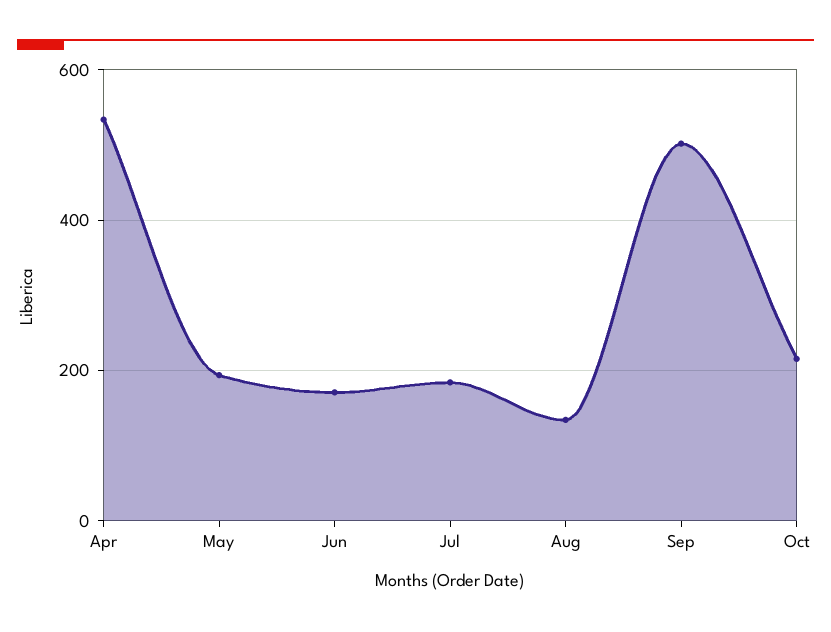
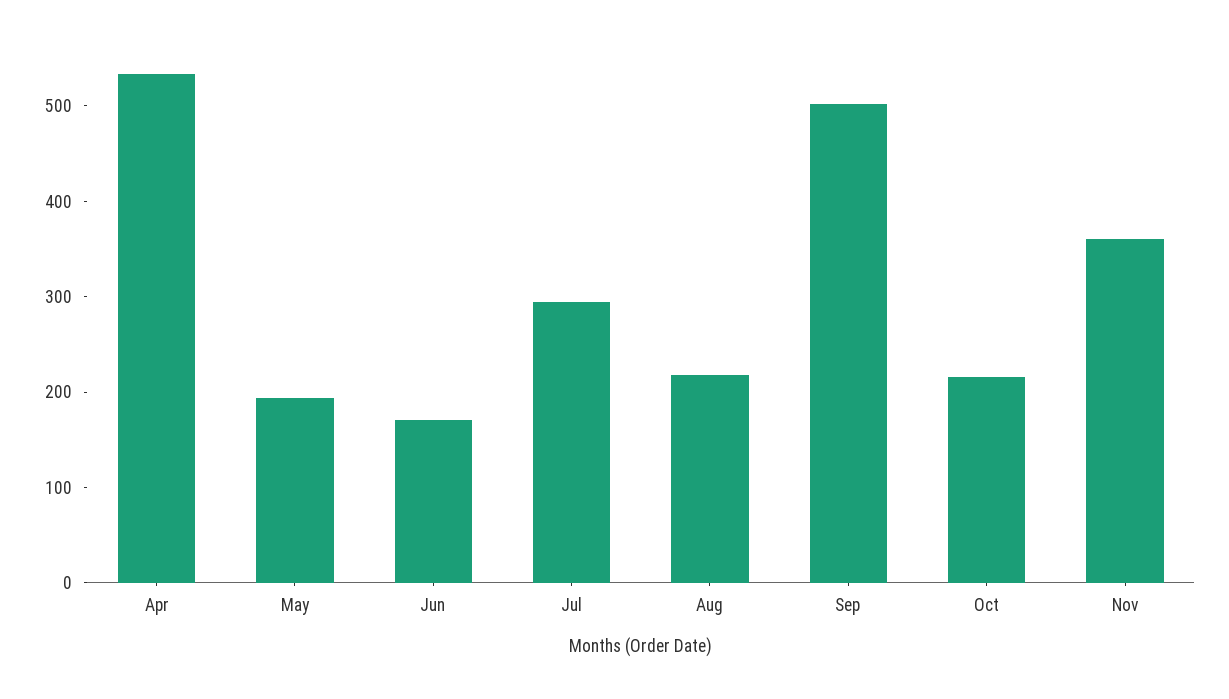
Jul: 180 -> 300
Aug: 140 -> 220
Nov: none -> 360

